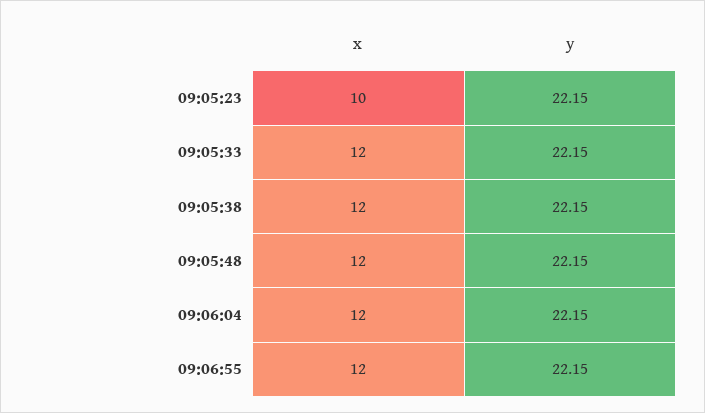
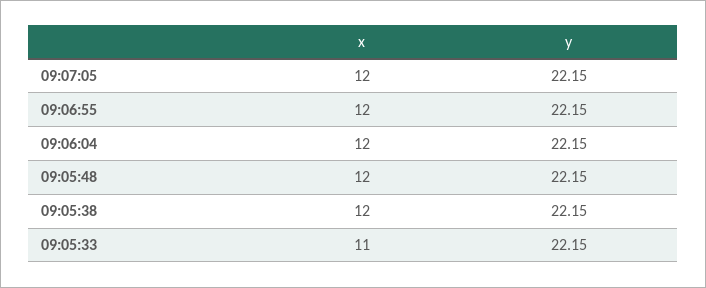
x, 09:05:23: 10 -> none
y, 09:05:23: 22.15 -> none
x, 09:05:33: 12 -> 11
x, 09:07:05: none -> 12
y, 09:07:05: none -> 22.15

